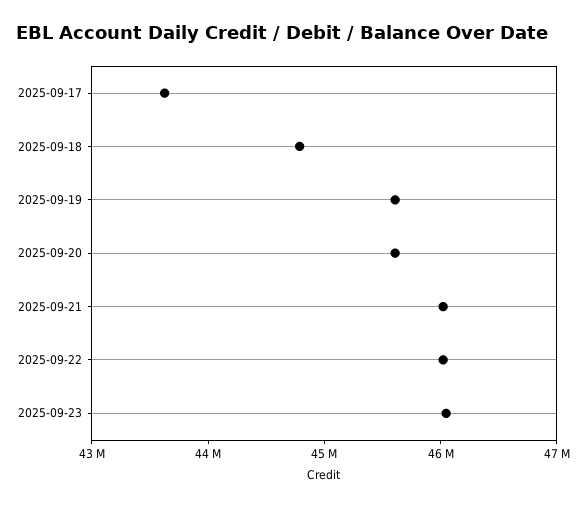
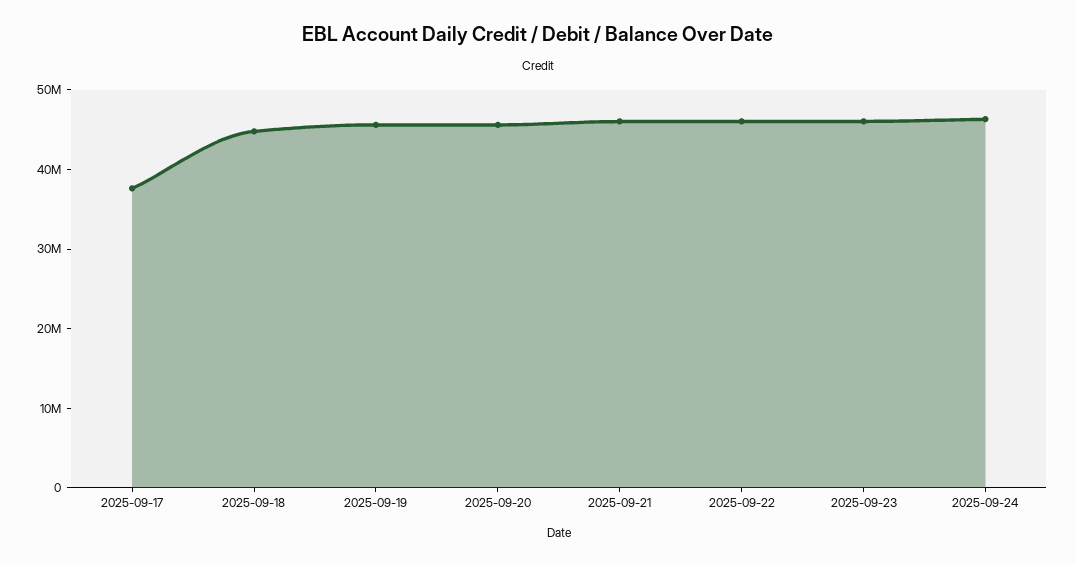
2025-09-17: 43600000 -> 38000000
2025-09-24: none -> 46000000

